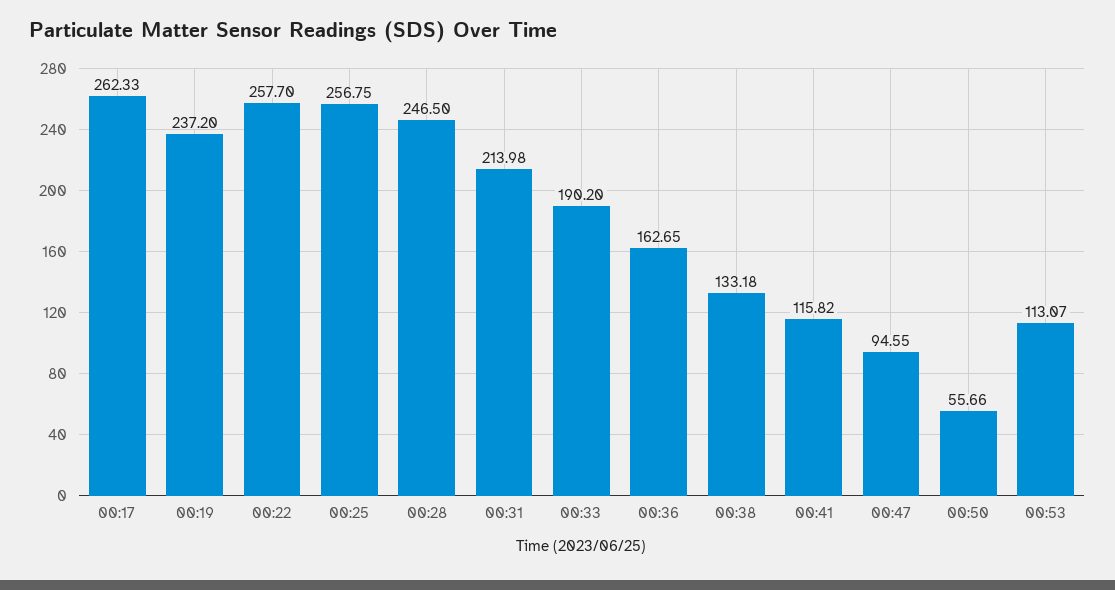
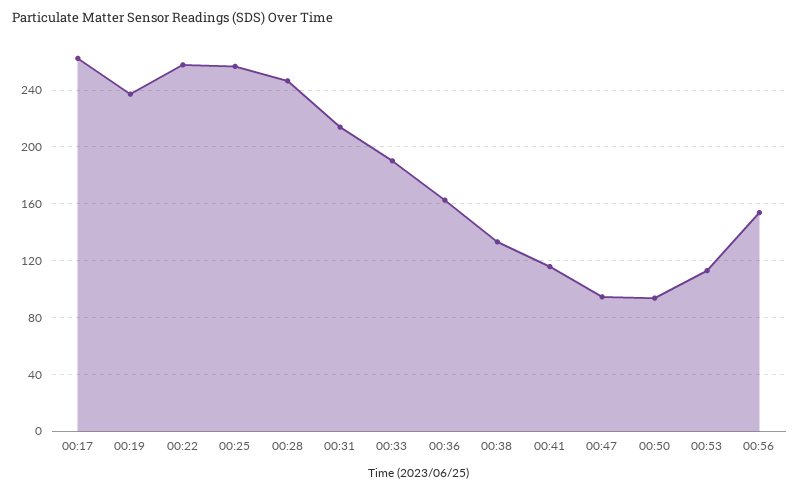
00:50: 55.66 -> 95
00:56: none -> 155

